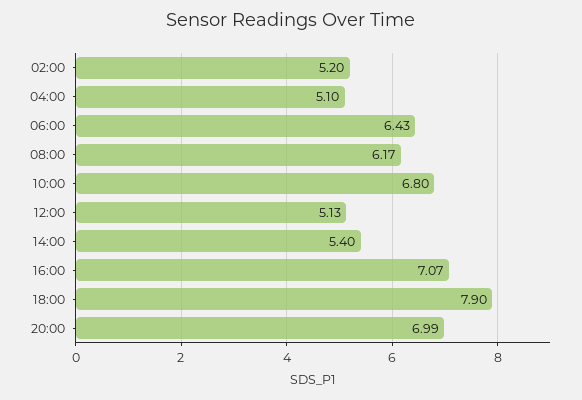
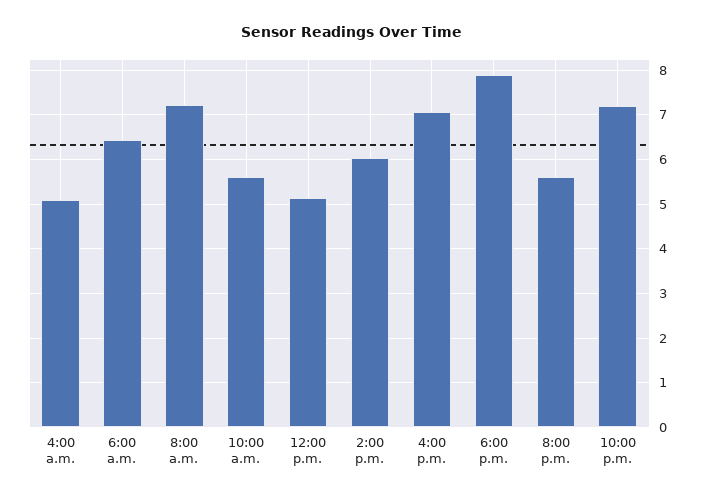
02:00: 5.2 -> none
08:00: 6.17 -> 7.2
10:00: 6.8 -> 5.6
14:00: 5.4 -> 6
20:00: 6.99 -> 5.6
10:00 p.m.: none -> 7.2

